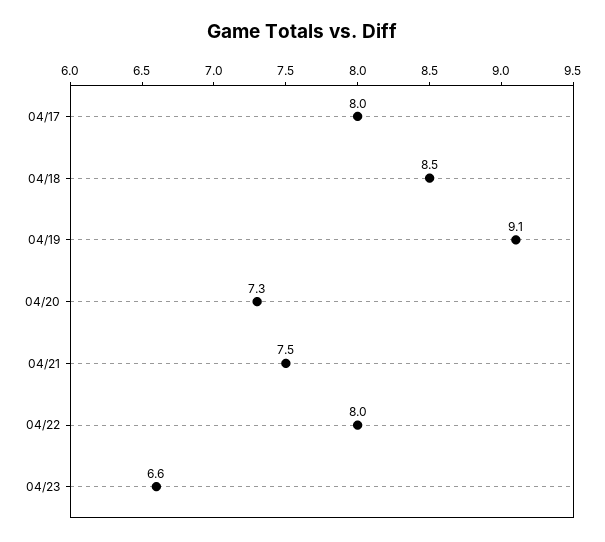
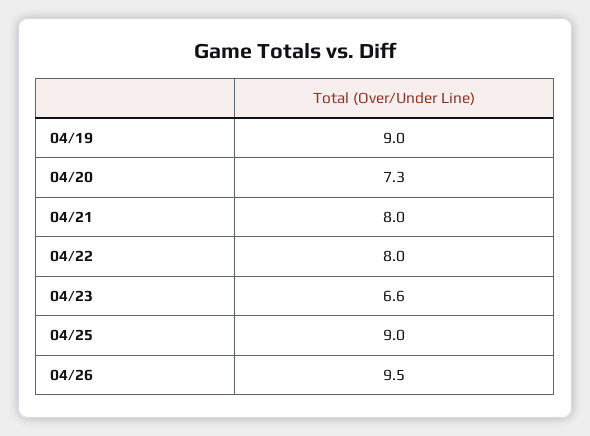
04/17: 8 -> none
04/18: 8.5 -> none
04/19: 9.1 -> 9
04/21: 7.5 -> 8
04/25: none -> 9
04/26: none -> 9.5

